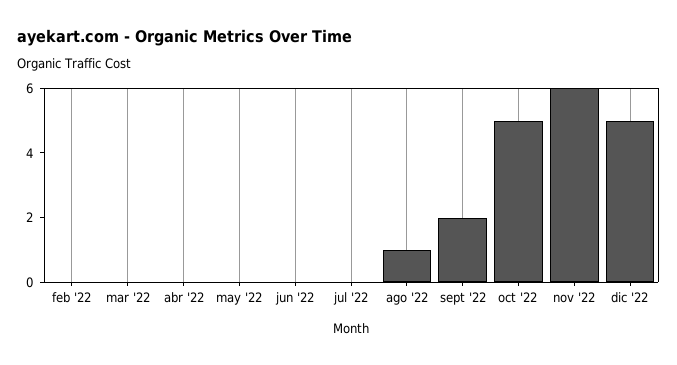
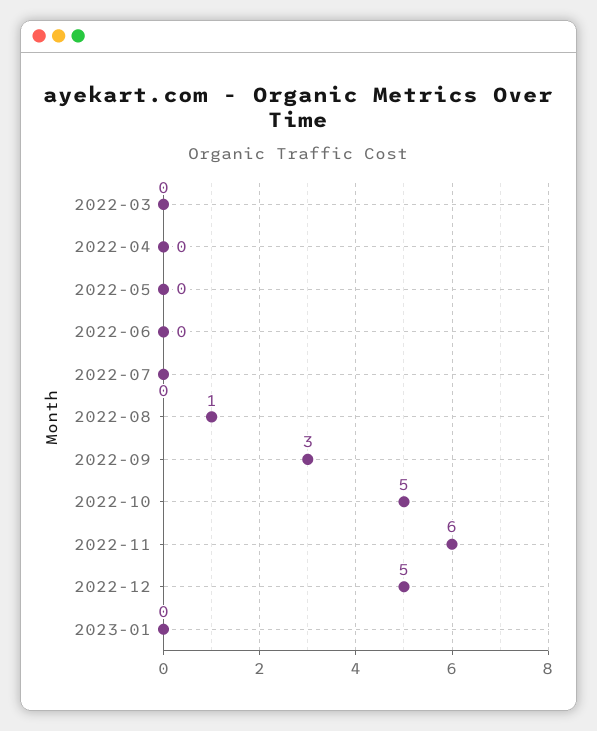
feb '22: 0 -> none
sept '22: 2 -> 3
2023-01: none -> 0

